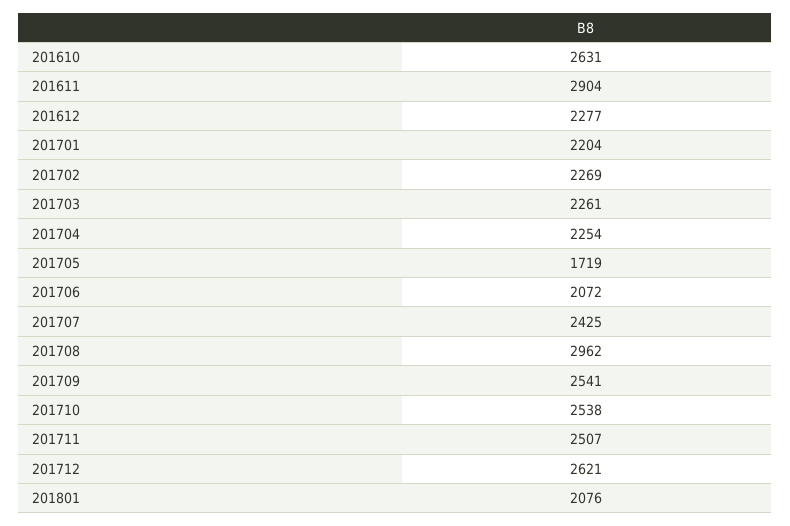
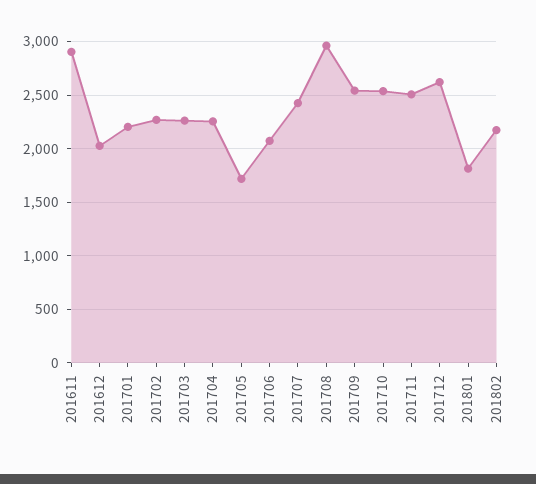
201610: 2631 -> none
201612: 2277 -> 2000
201801: 2076 -> 1800
201802: none -> 2200

